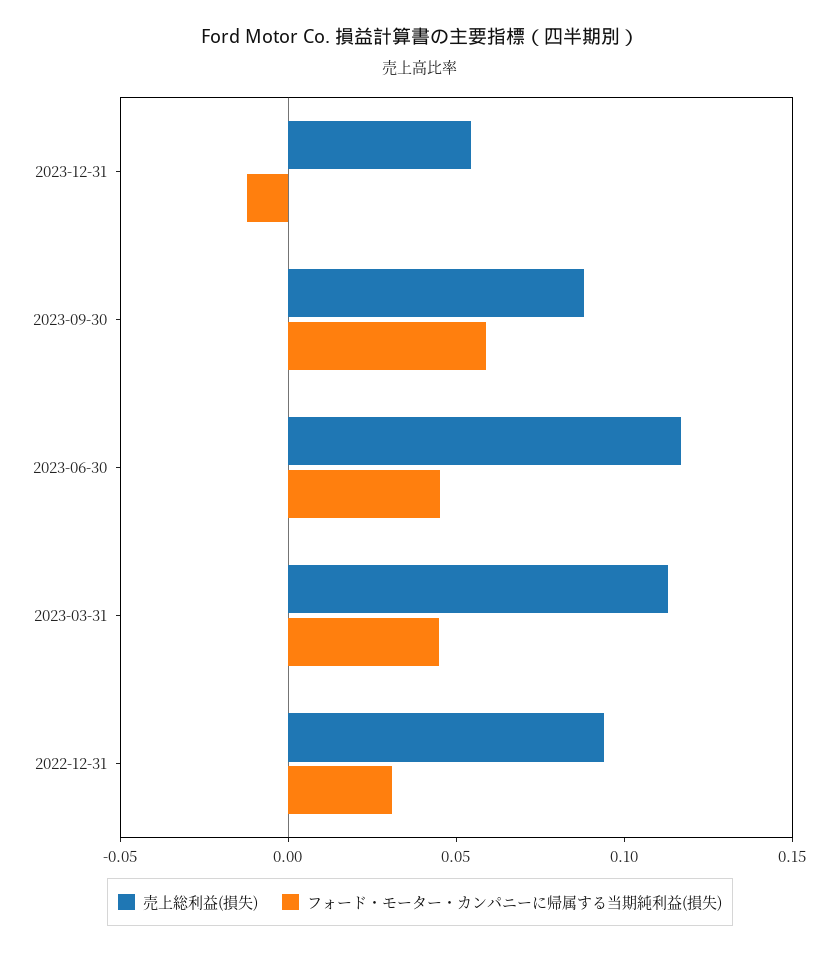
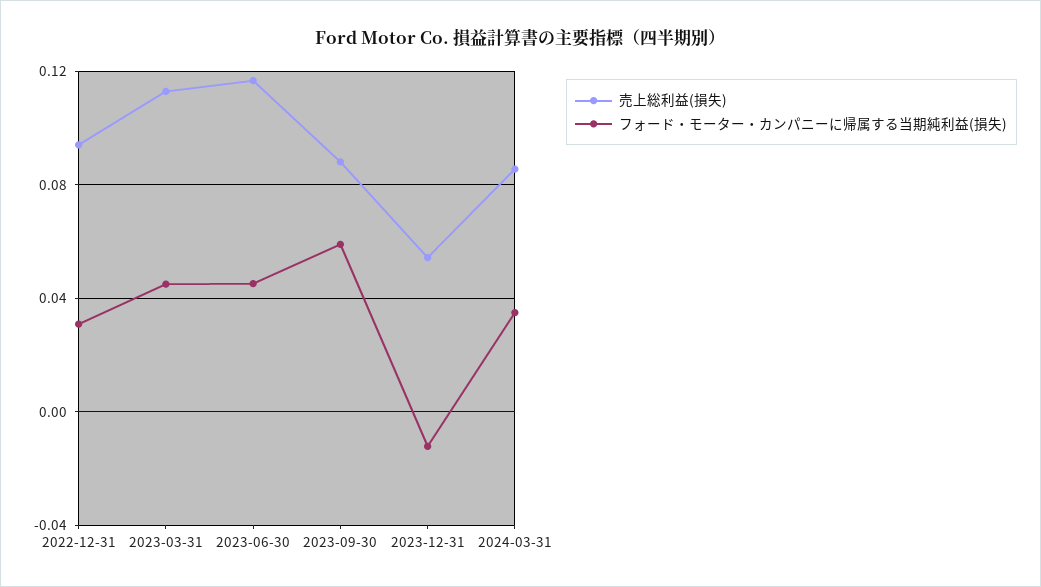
売上総利益(損失), 2024-03-31: none -> 0.085
フォード・モーター・カンパニーに帰属する当期純利益(損失), 2024-03-31: none -> 0.035

